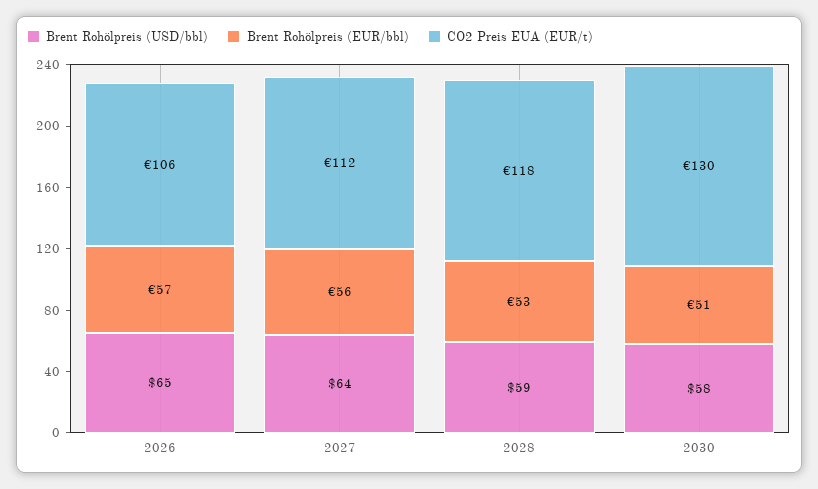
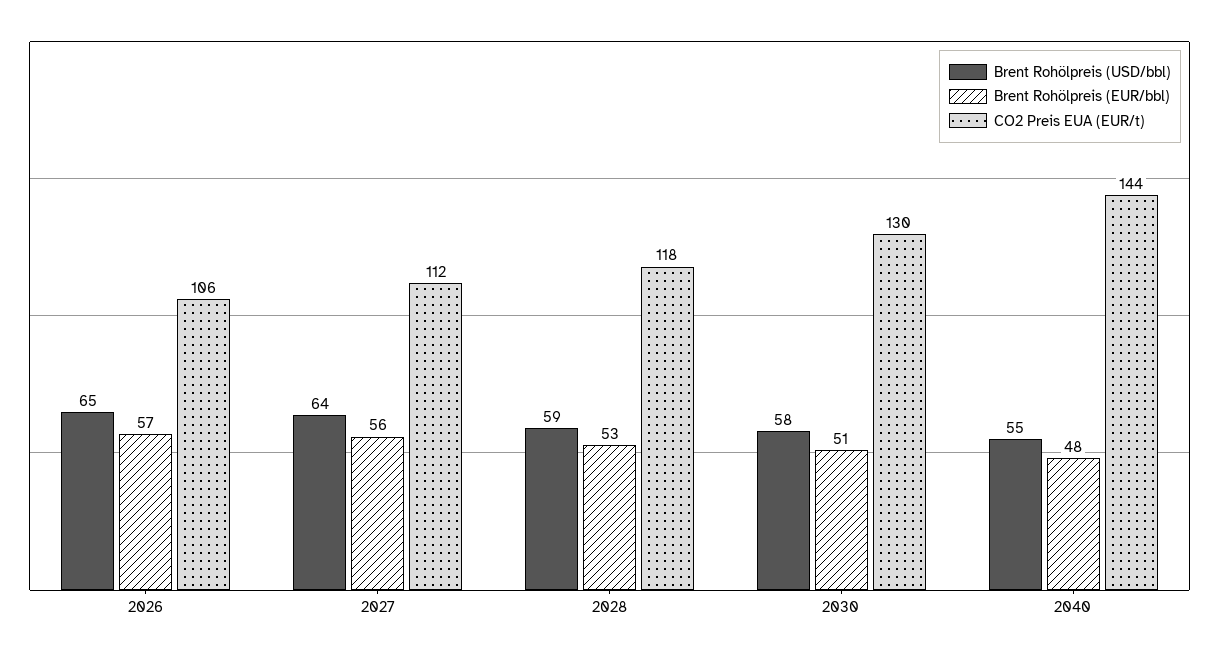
Brent Rohölpreis (USD/bbl), 2040: none -> 55
Brent Rohölpreis (EUR/bbl), 2040: none -> 48
CO2 Preis EUA (EUR/t), 2040: none -> 144

